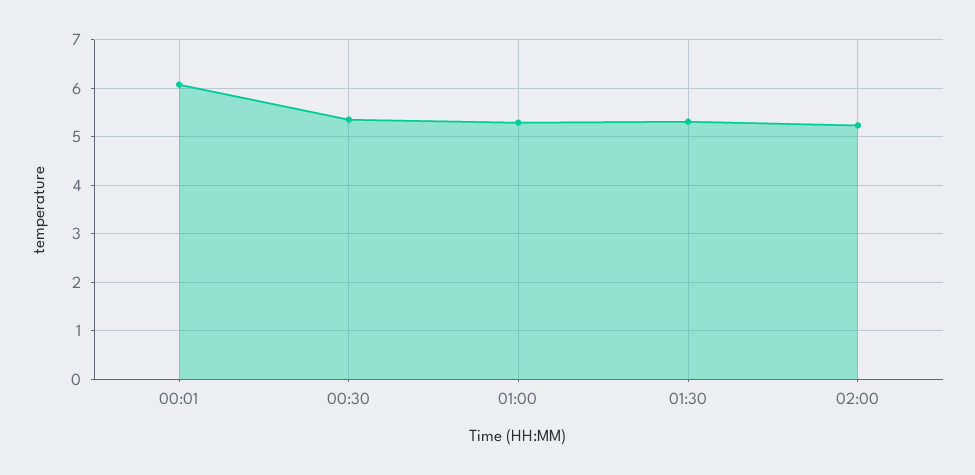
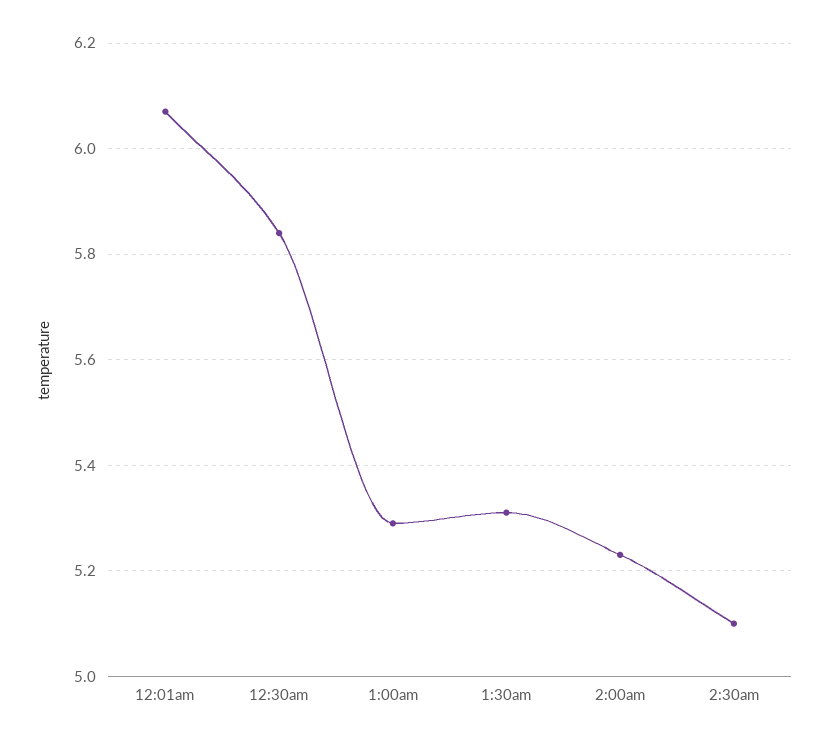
00:30: 5.4 -> 5.85
2:30am: none -> 5.1

